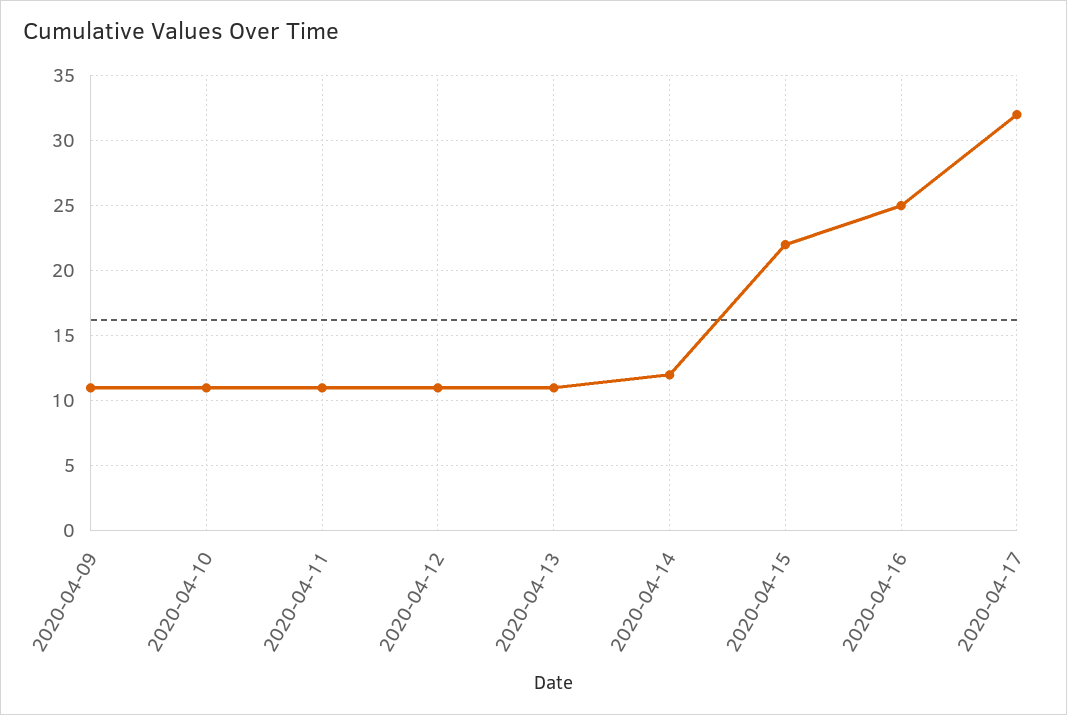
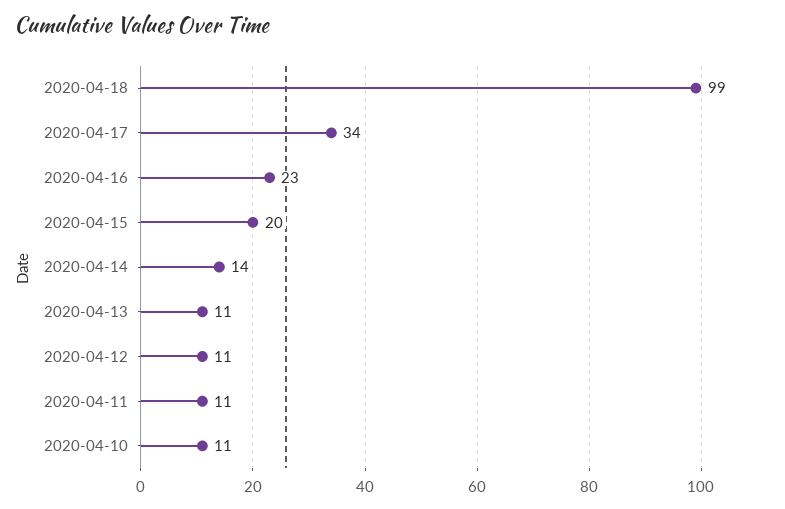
2020-04-09: 11 -> none
2020-04-14: 12 -> 14
2020-04-15: 22 -> 20
2020-04-16: 25 -> 23
2020-04-17: 32 -> 34
2020-04-18: none -> 99

